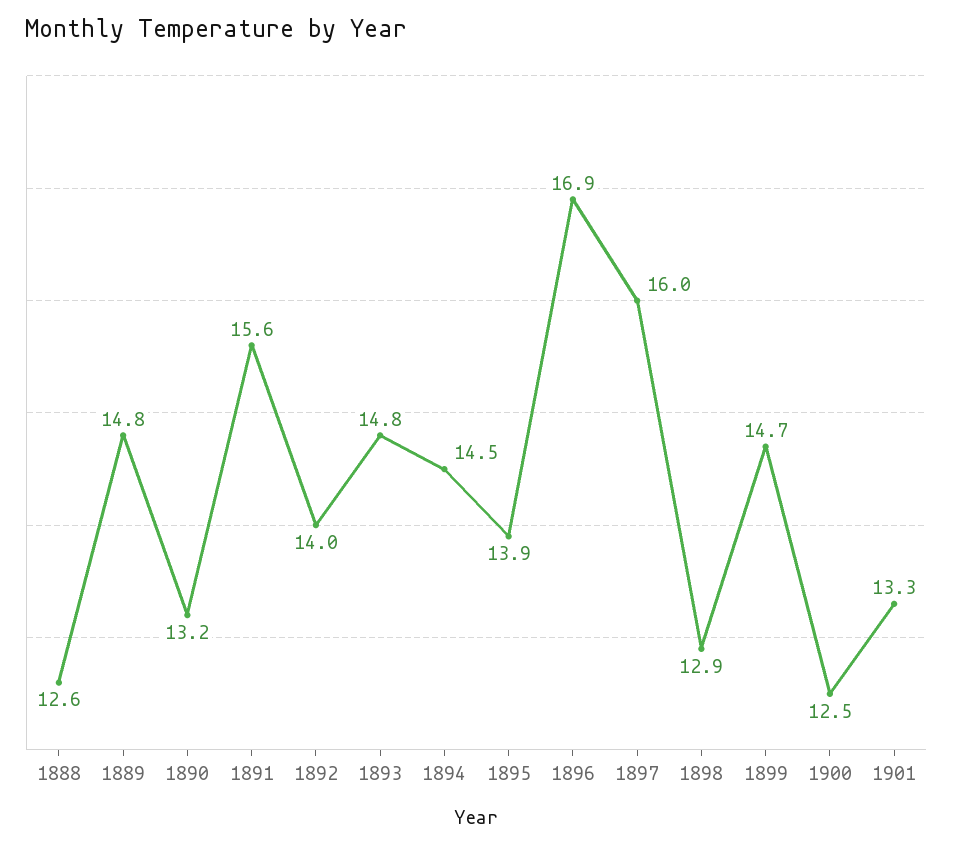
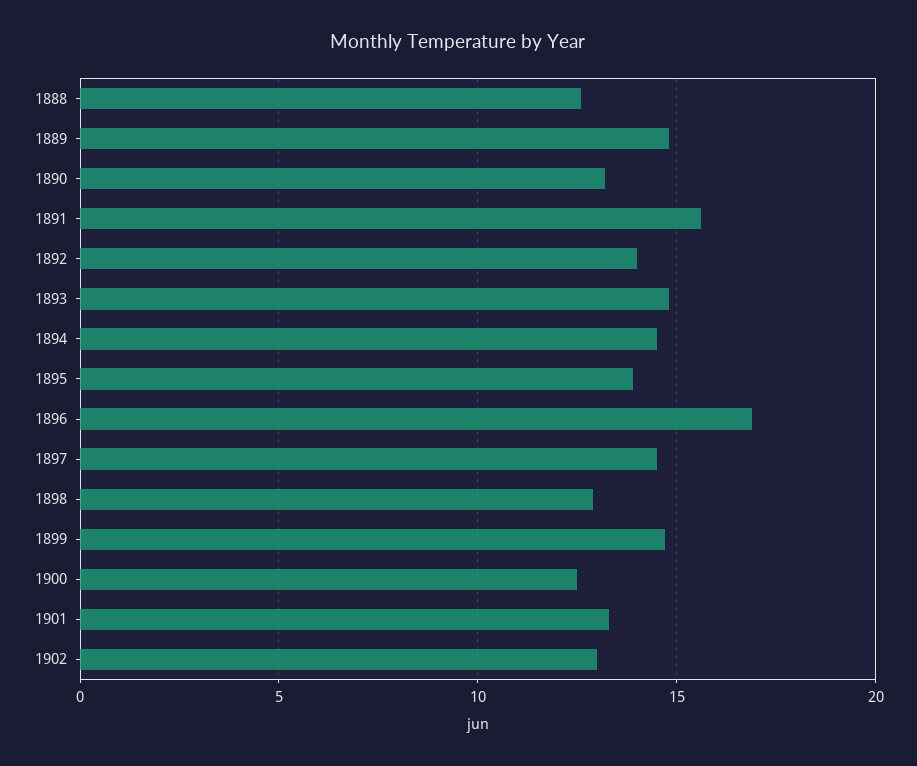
1897: 16 -> 14.5
1902: none -> 13

